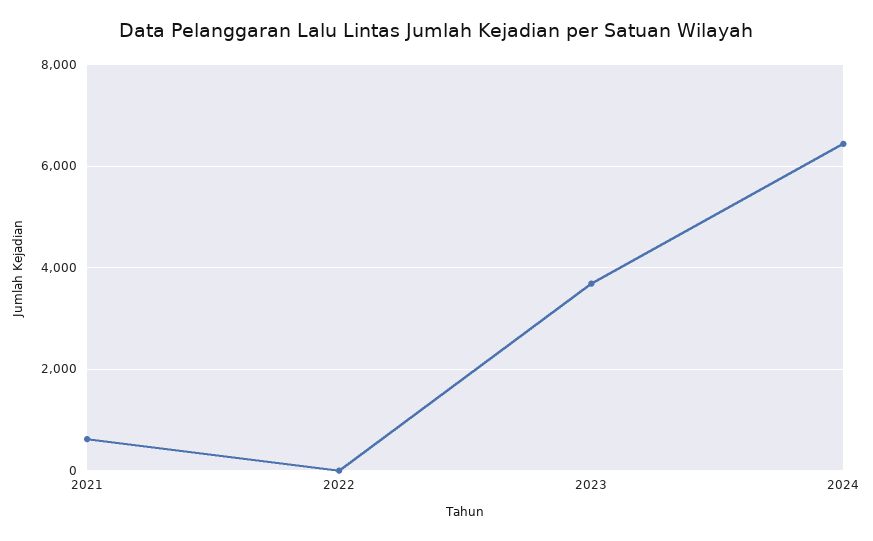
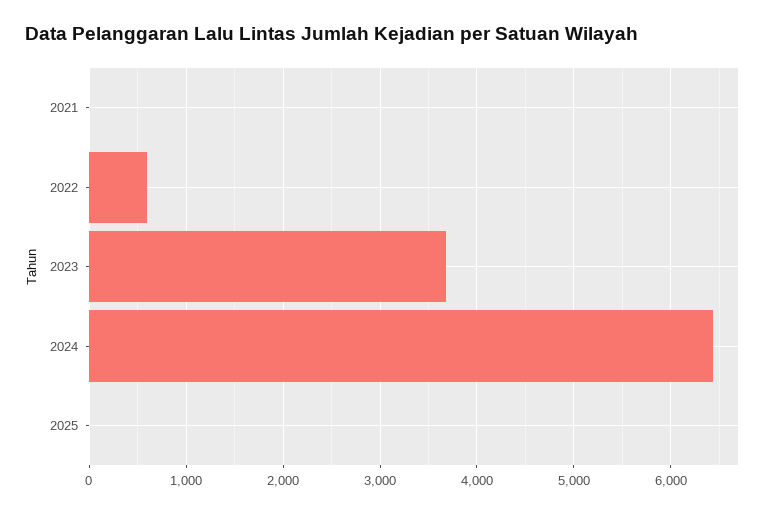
2021: 600 -> 0
2022: 0 -> 600
2025: none -> 0

